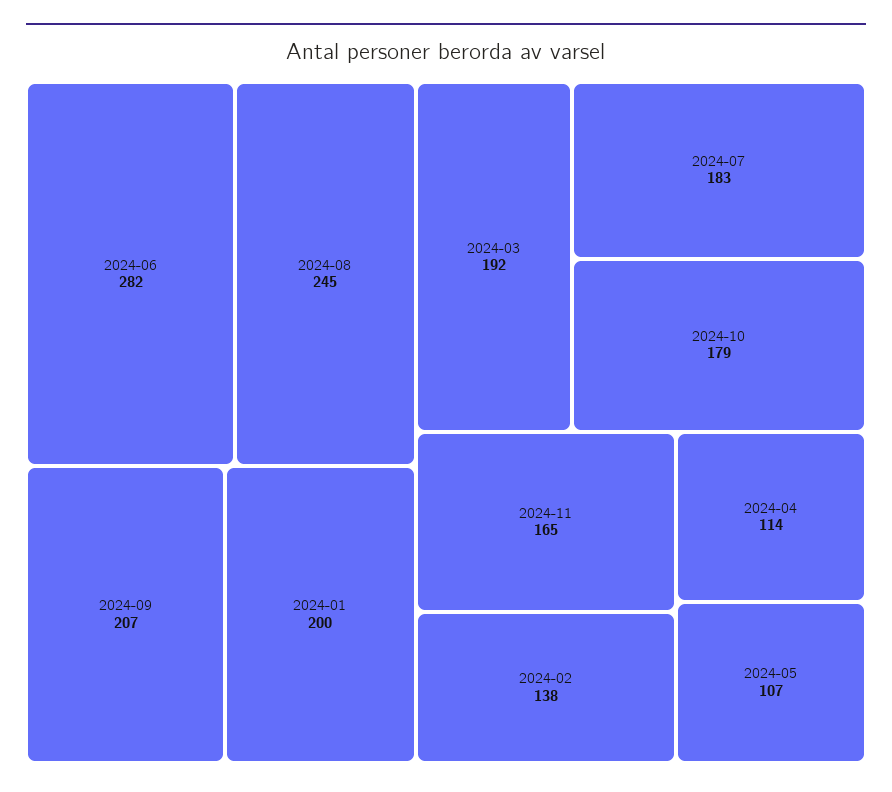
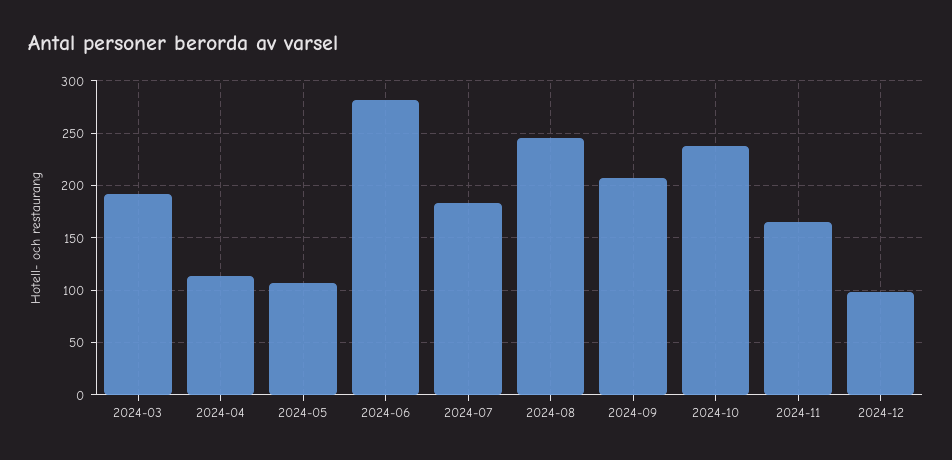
2024-01: 200 -> none
2024-10: 179 -> 240
2024-02: 138 -> none
2024-12: none -> 100

